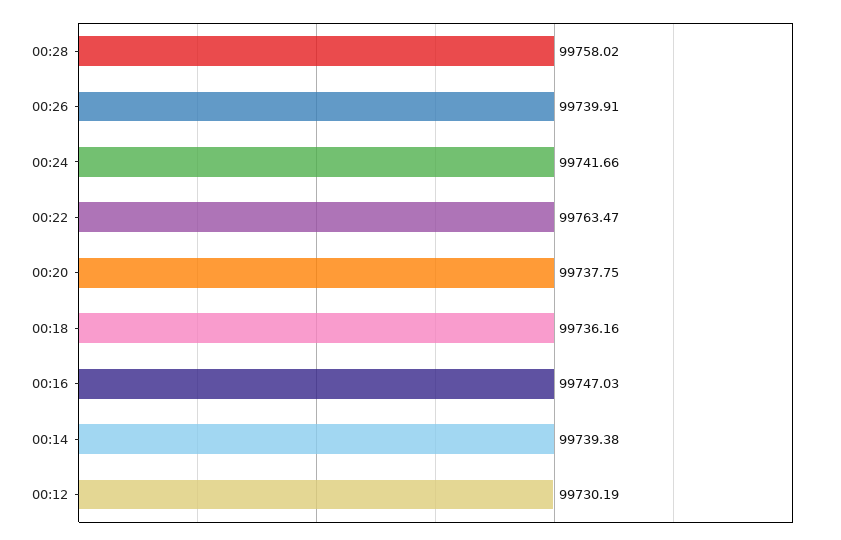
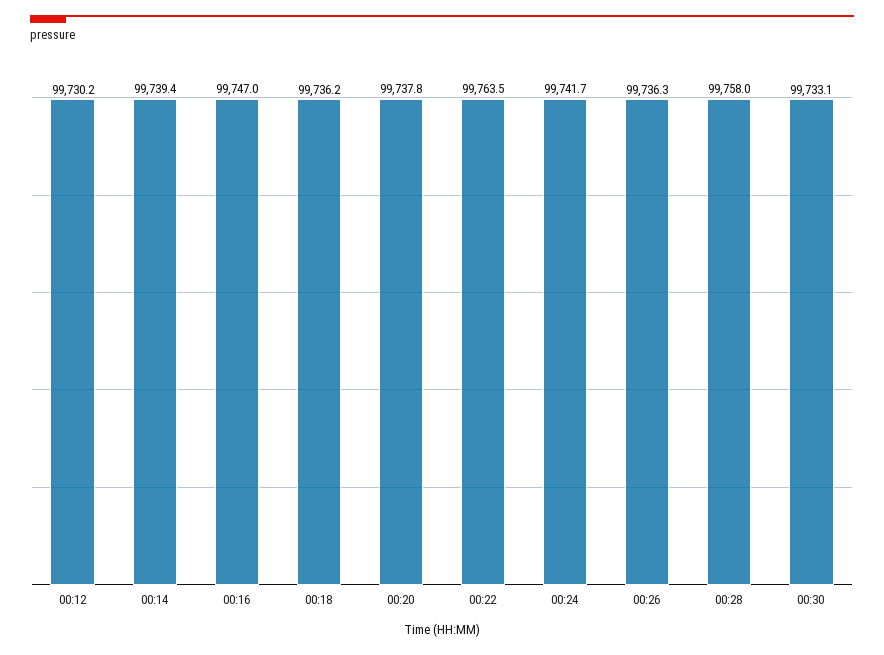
00:26: 99739.91 -> 99736.3
00:30: none -> 99733.1

